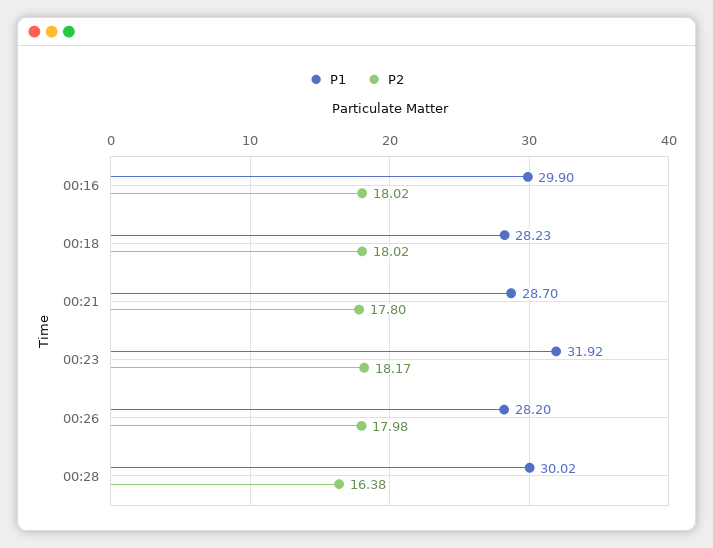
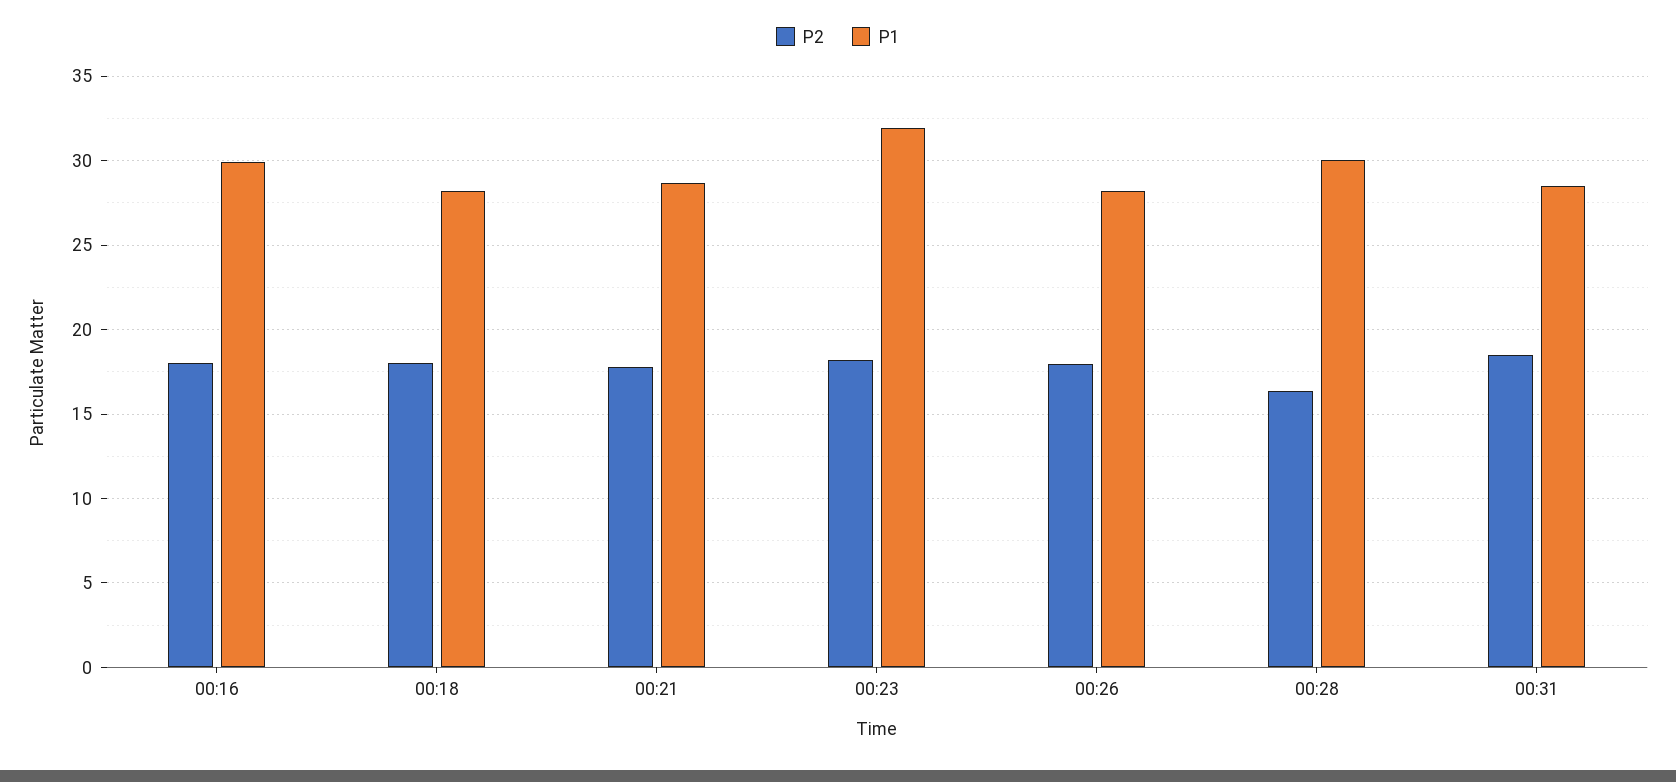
P2, 00:31: none -> 18.5
P1, 00:31: none -> 28.5

